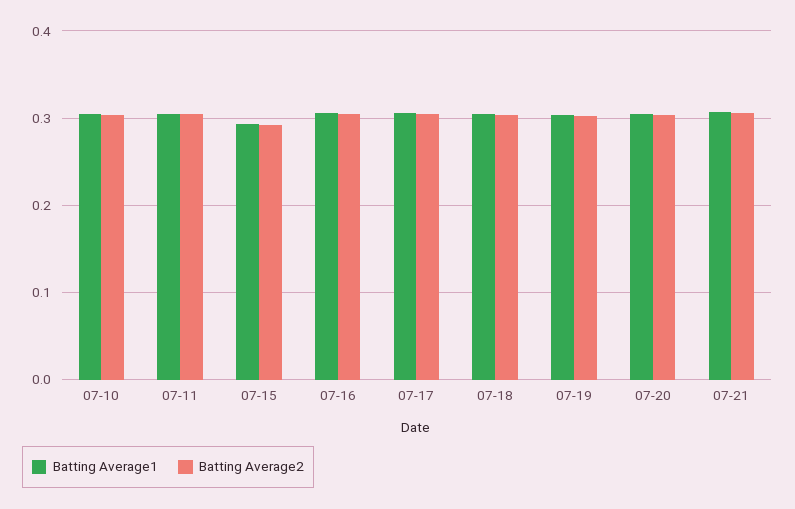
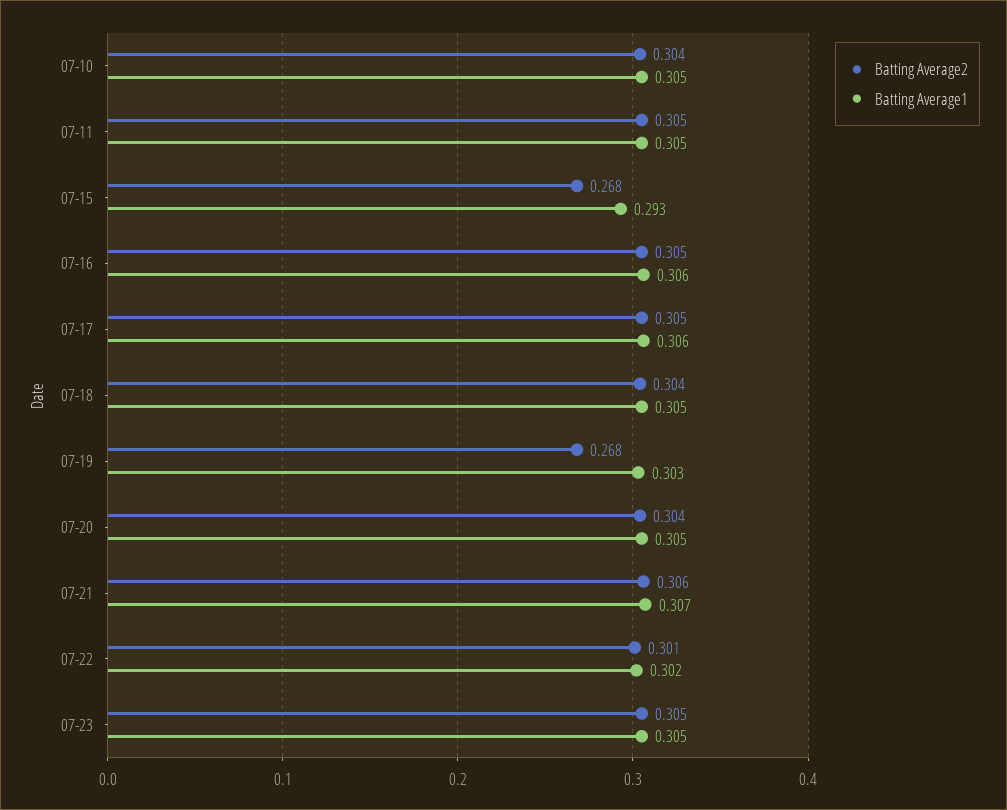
Batting Average2, 07-15: 0.29 -> 0.268
Batting Average2, 07-19: 0.3 -> 0.268
Batting Average2, 07-22: none -> 0.301
Batting Average1, 07-22: none -> 0.302
Batting Average2, 07-23: none -> 0.305
Batting Average1, 07-23: none -> 0.305

